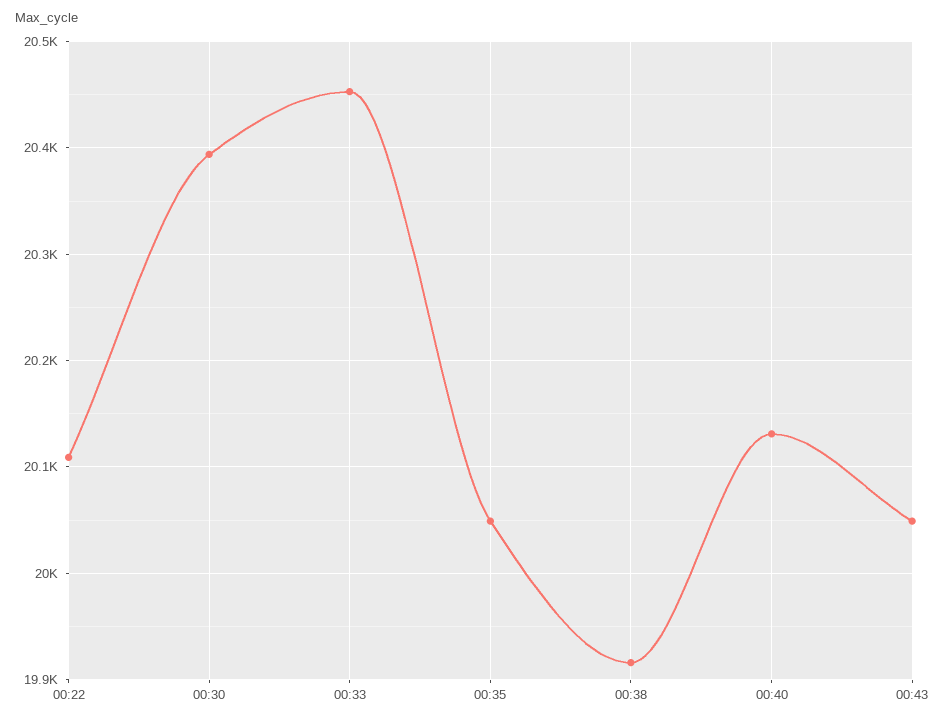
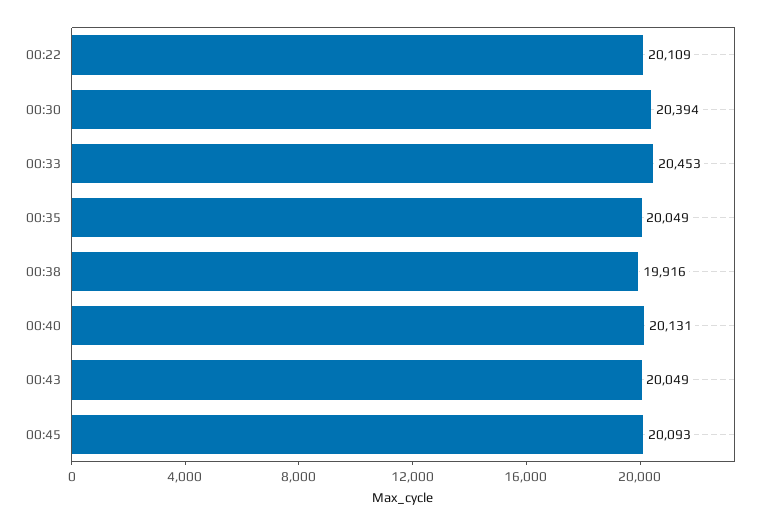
00:45: none -> 20093

